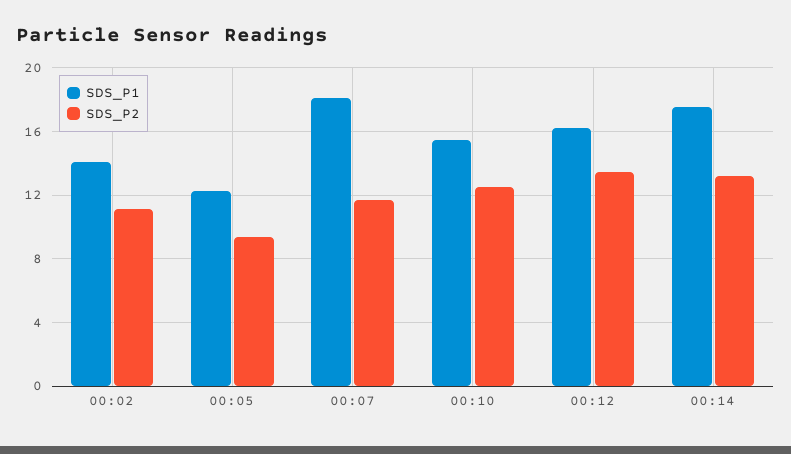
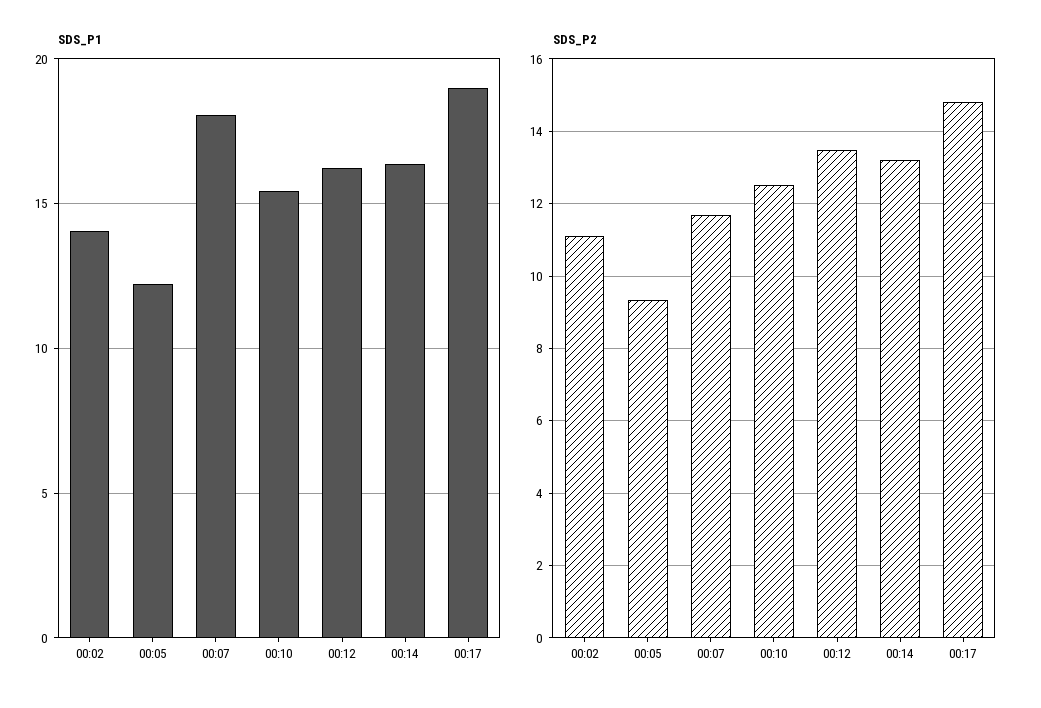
SDS_P1, 00:14: 17.5 -> 16.5
SDS_P1, 00:17: none -> 19
SDS_P2, 00:17: none -> 14.8

